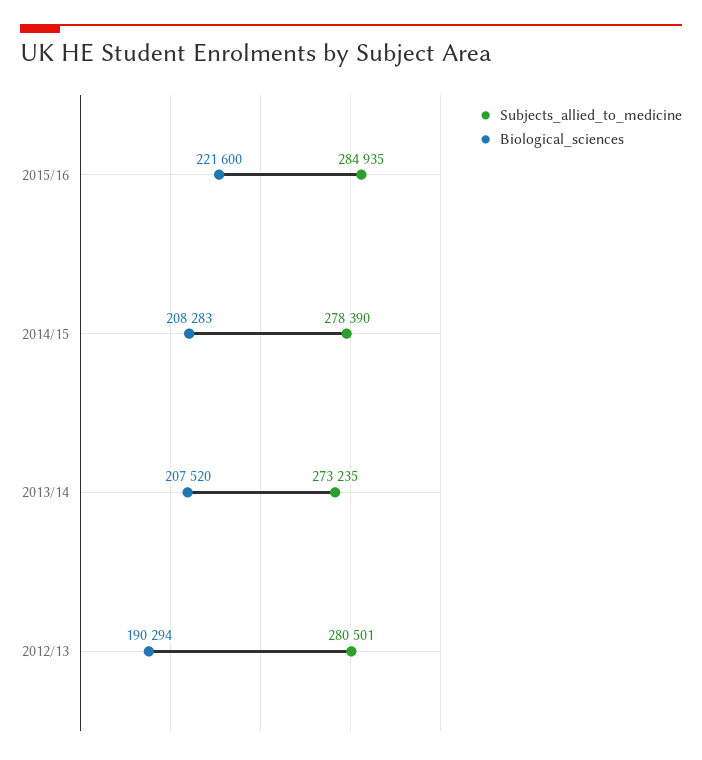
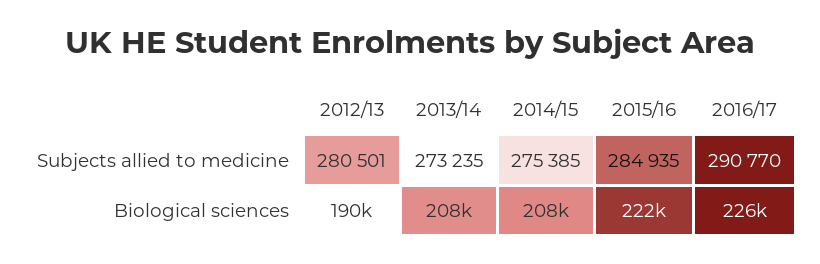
Subjects_allied_to_medicine, 2014/15: 278390 -> 275385
Subjects_allied_to_medicine, 2016/17: none -> 290770
Biological_sciences, 2016/17: none -> 226000

